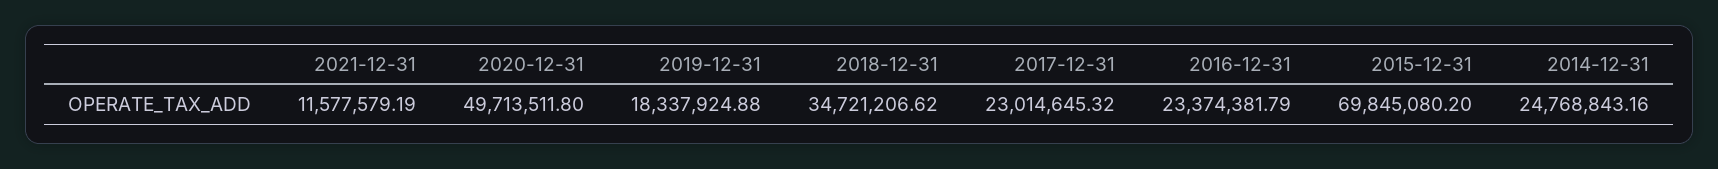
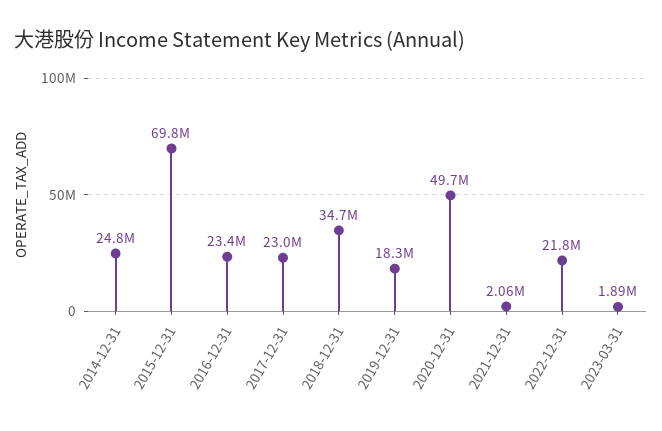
2021-12-31: 11577579.19 -> 2060000
2022-12-31: none -> 21800000
2023-03-31: none -> 1890000

